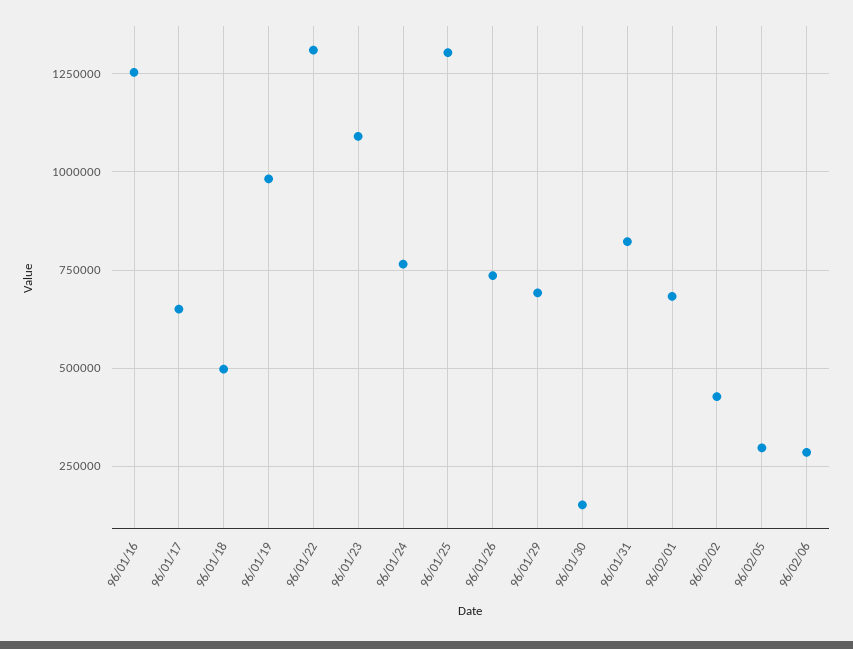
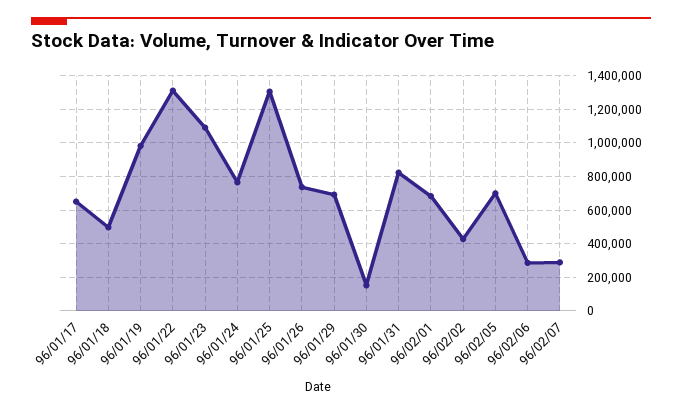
96/01/16: 1250000 -> none
96/02/05: 300000 -> 700000
96/02/07: none -> 300000

